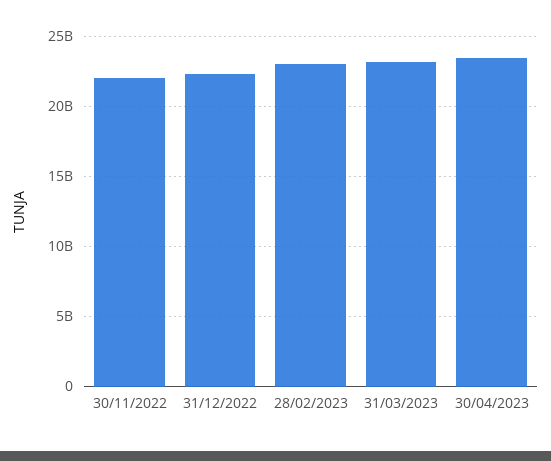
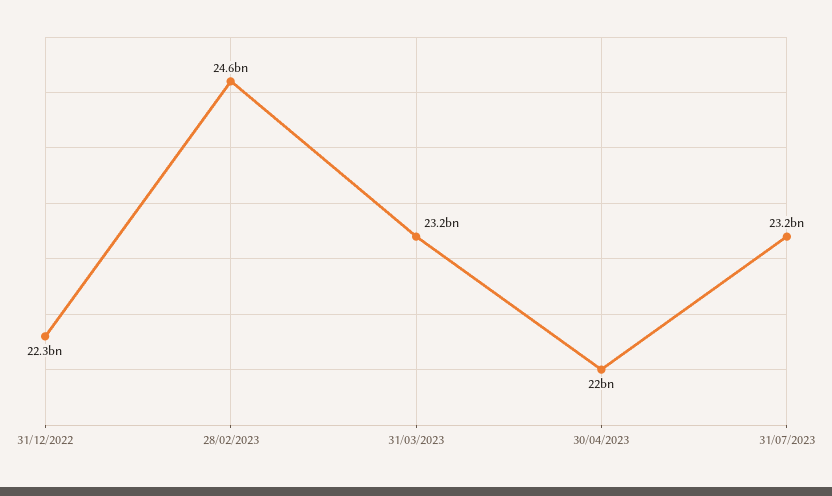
30/11/2022: 22000000000 -> none
28/02/2023: 23000000000 -> 24600000000
30/04/2023: 23500000000 -> 22000000000
31/07/2023: none -> 23200000000

